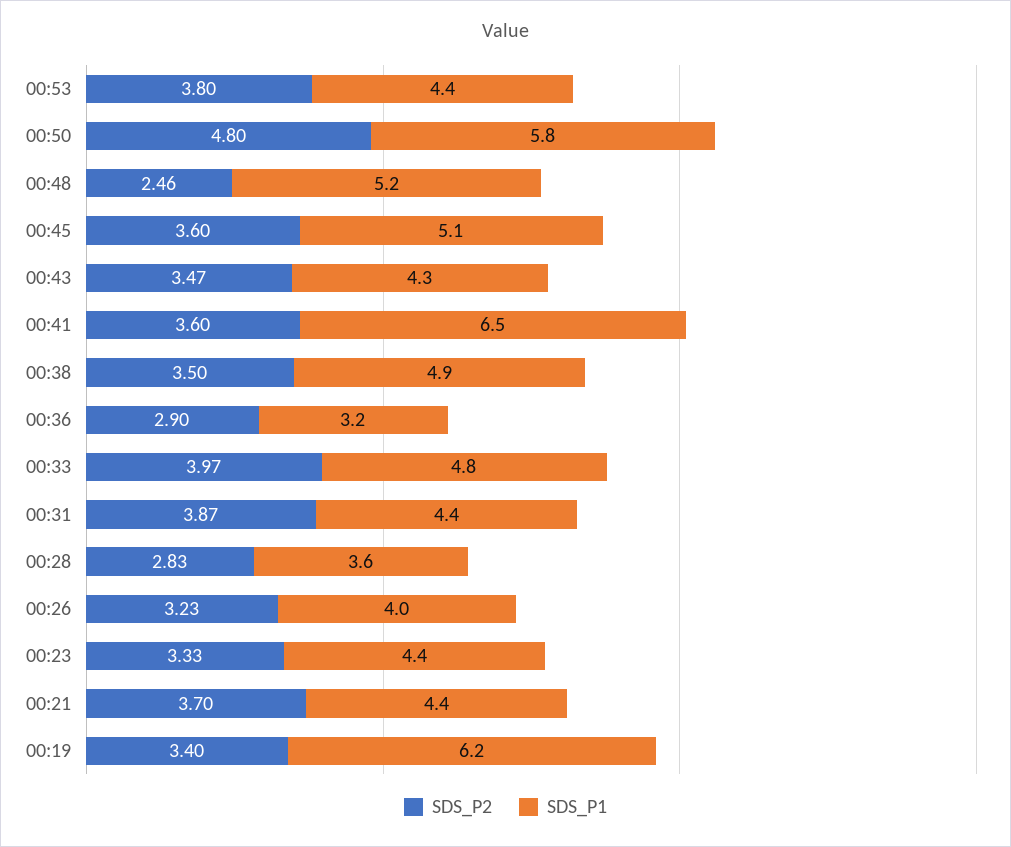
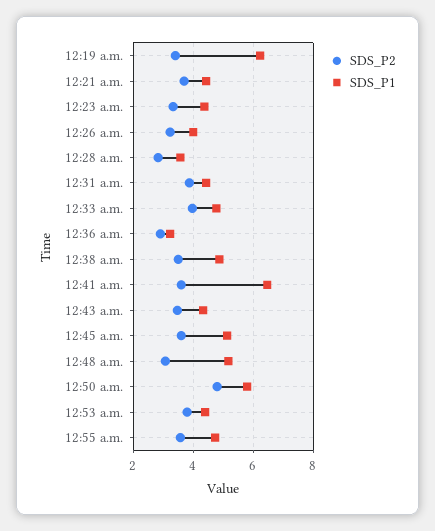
SDS_P2, 00:48: 2.46 -> 3
SDS_P2, 12:55 a.m.: none -> 3.5
SDS_P1, 12:55 a.m.: none -> 4.75

